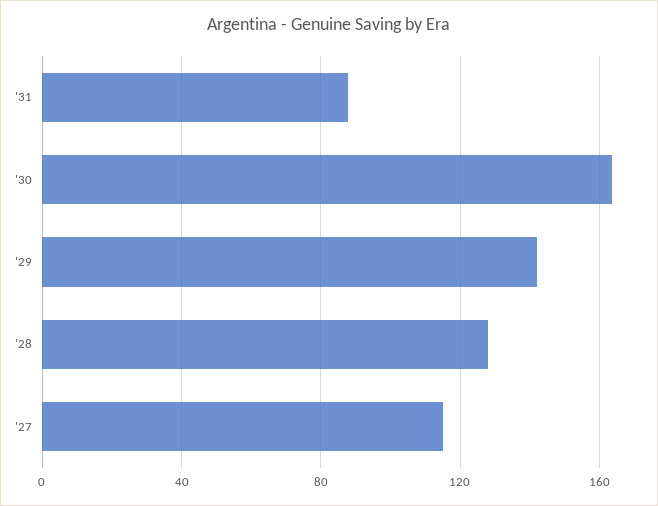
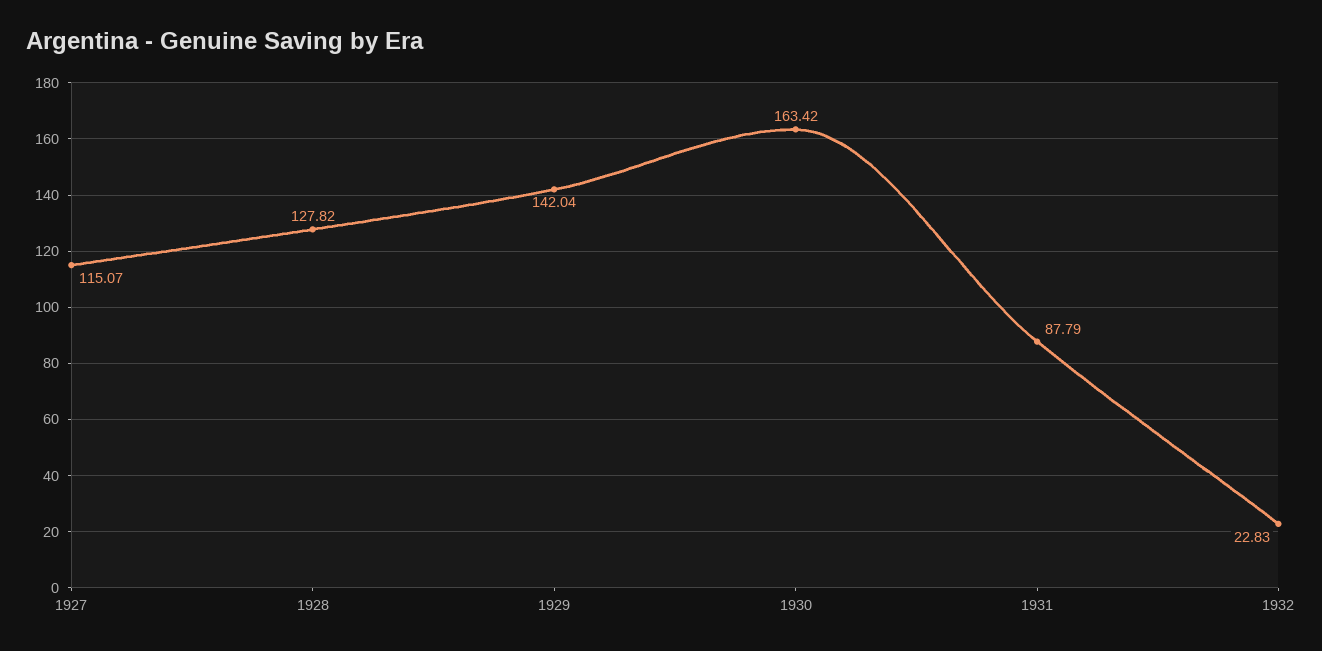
1932: none -> 22.83

